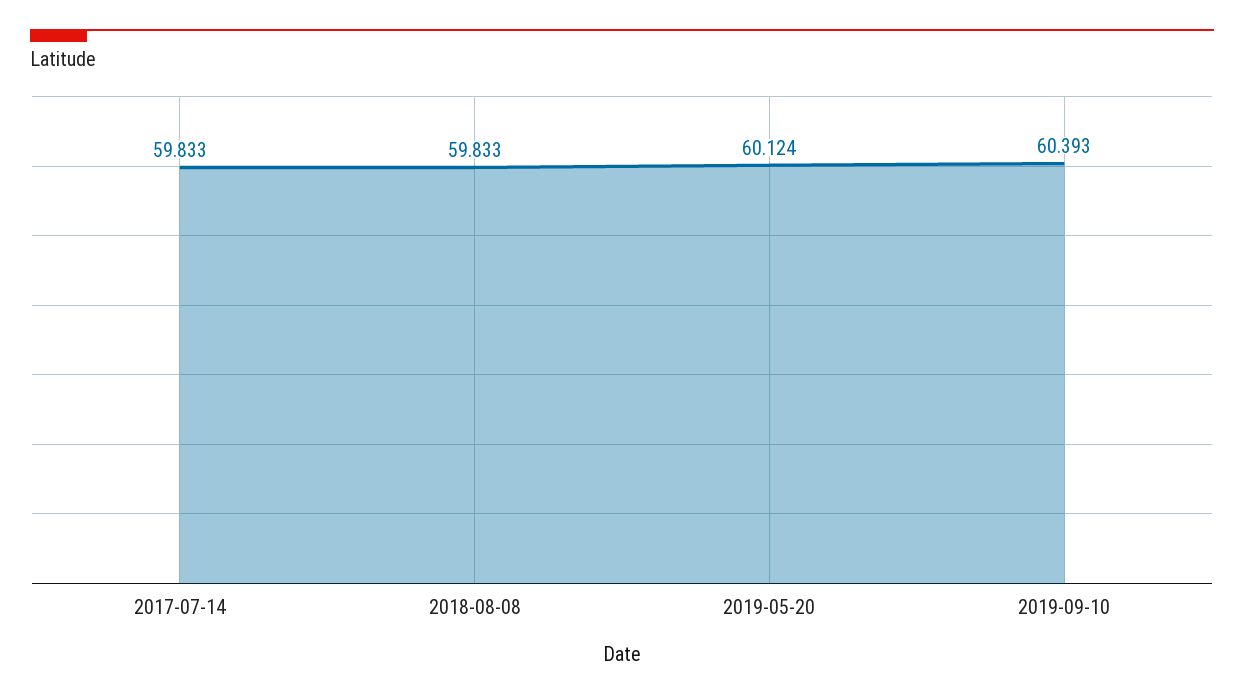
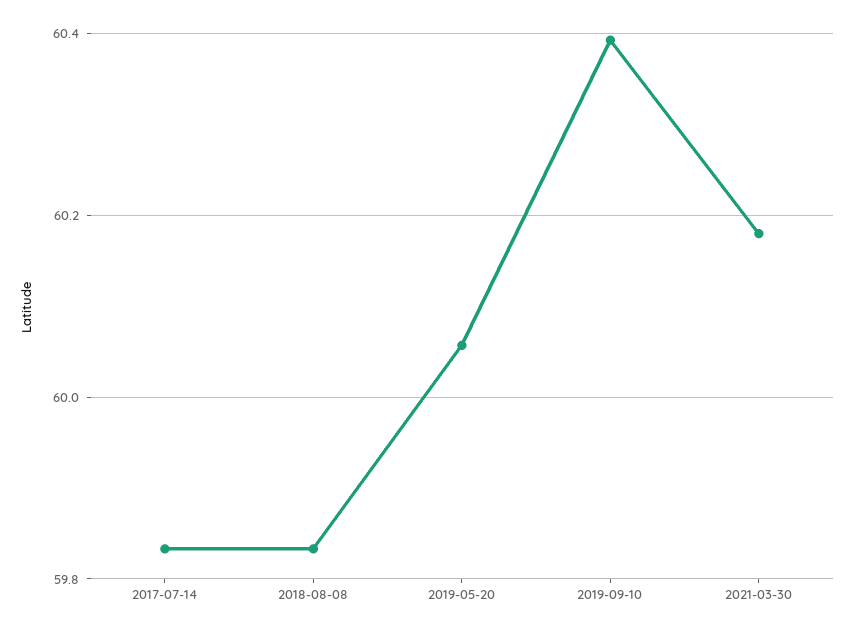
2019-05-20: 60.124 -> 60.06
2021-03-30: none -> 60.18

